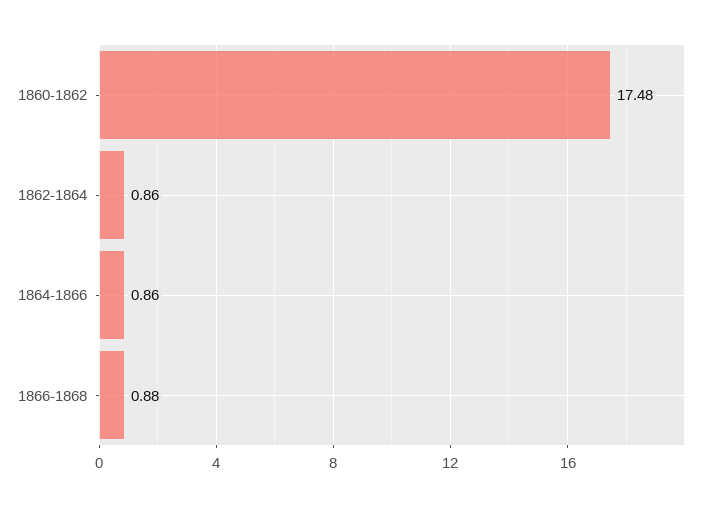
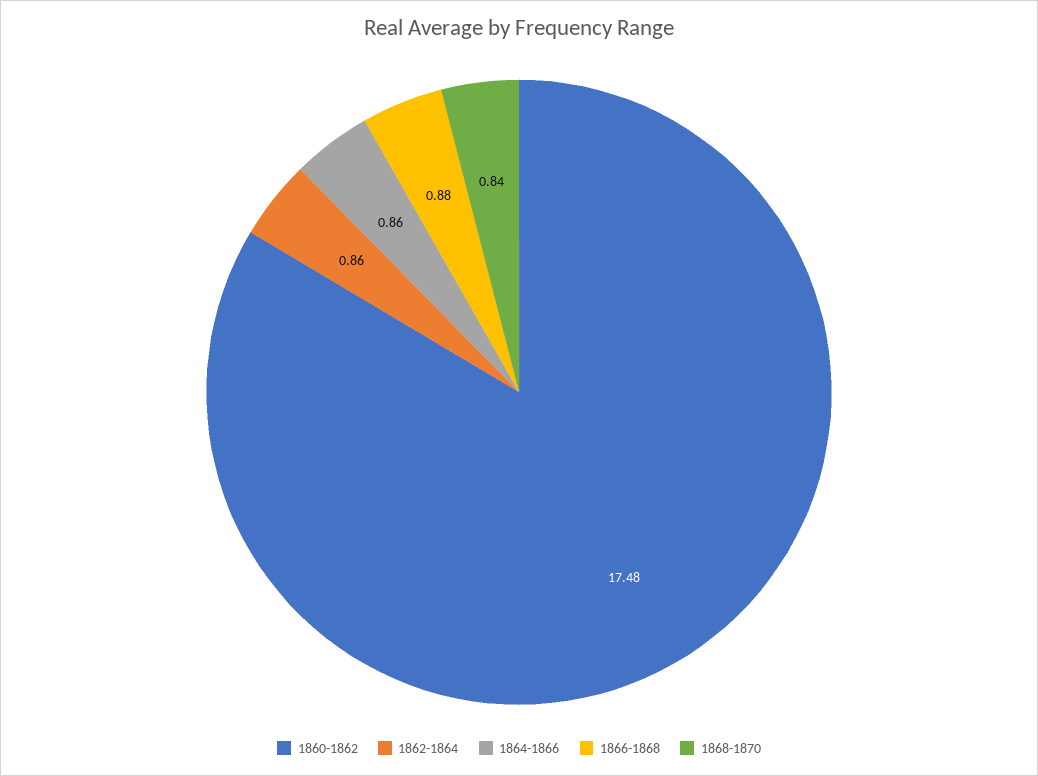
1868-1870: none -> 0.84

